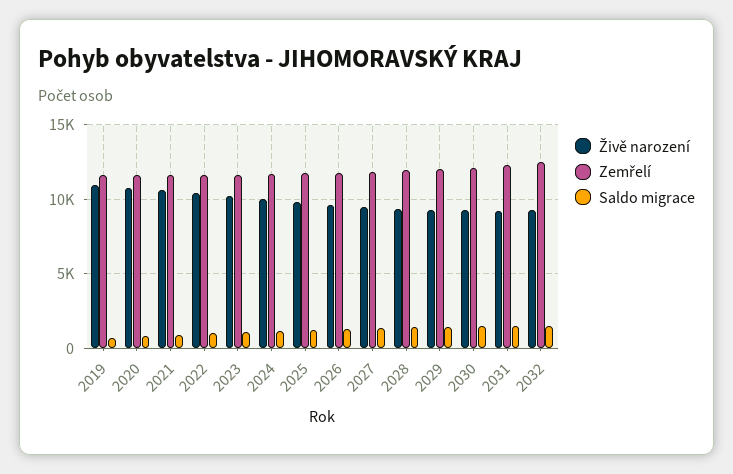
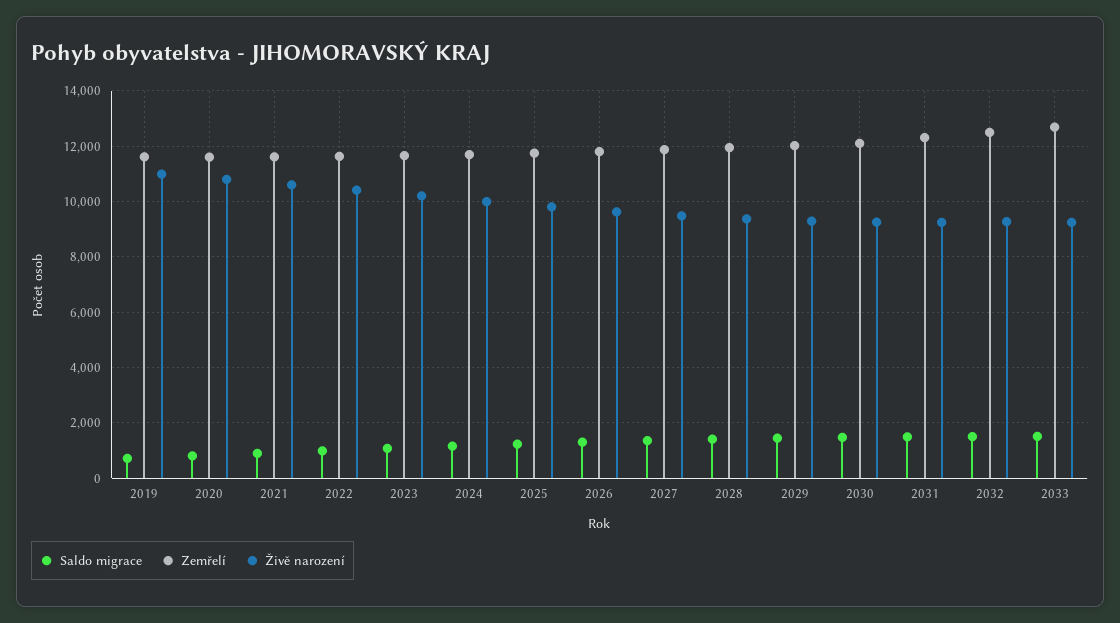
Saldo migrace, 2033: none -> 1500
Zemřelí, 2033: none -> 12750
Živě narození, 2033: none -> 9250

